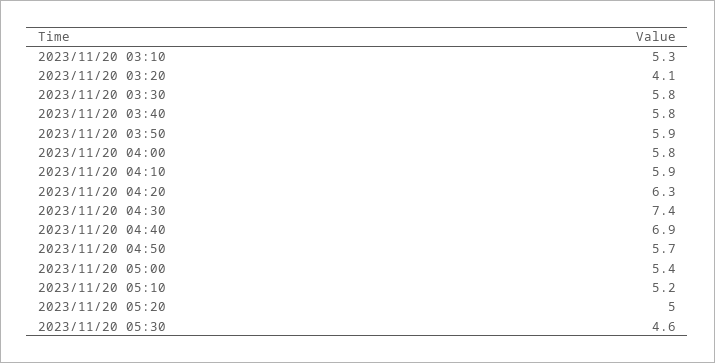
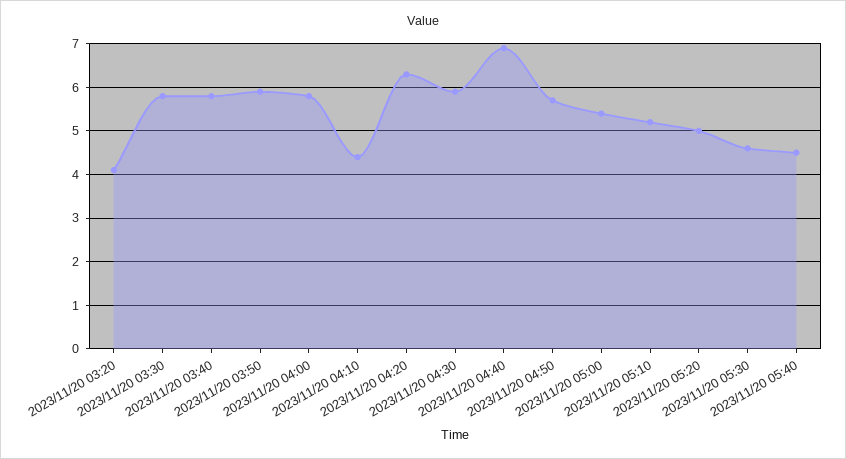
2023/11/20 03:10: 5.3 -> none
2023/11/20 04:10: 5.9 -> 4.5
2023/11/20 04:30: 7.4 -> 6
2023/11/20 05:40: none -> 4.5

